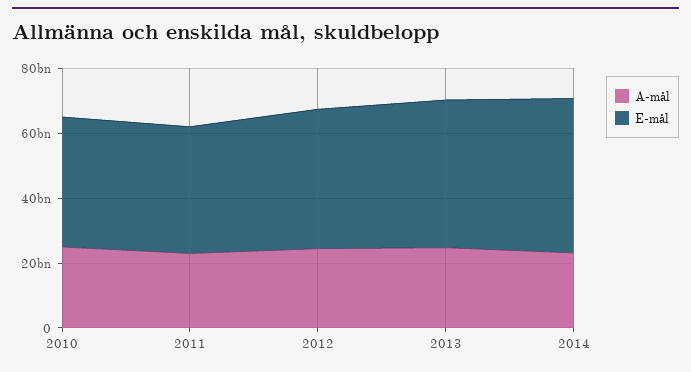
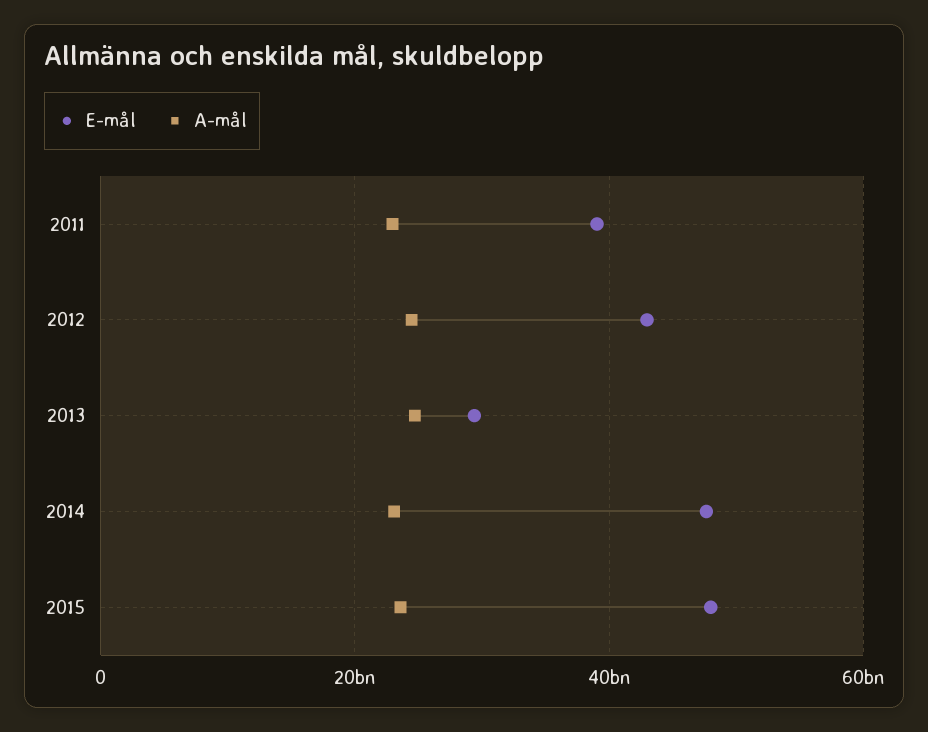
A-mål, 2010: 25000000000 -> none
E-mål, 2010: 40000000000 -> none
E-mål, 2013: 45000000000 -> 30000000000
E-mål, 2015: none -> 48000000000
A-mål, 2015: none -> 24000000000

